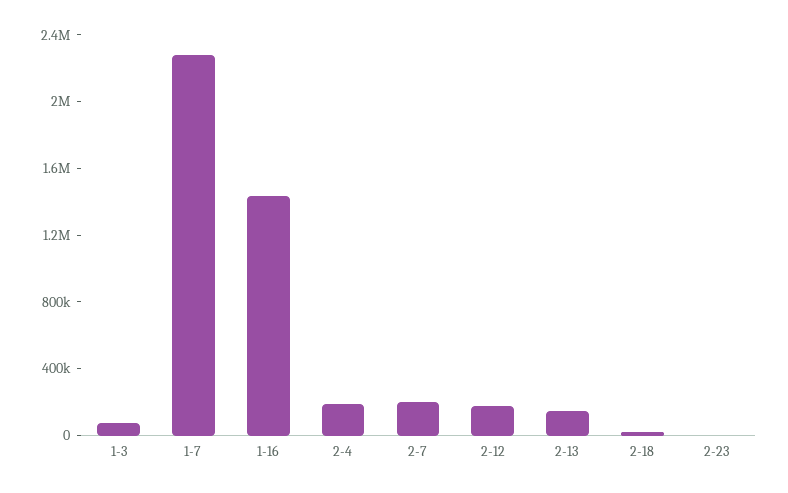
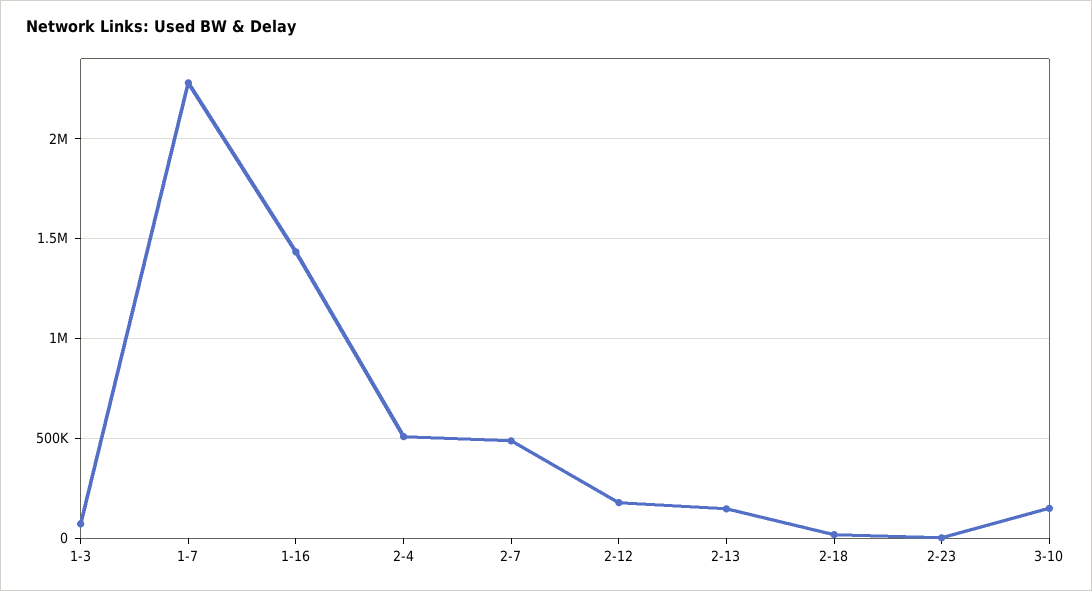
2-4: 200000 -> 500000
2-7: 200000 -> 500000
3-10: none -> 150000

